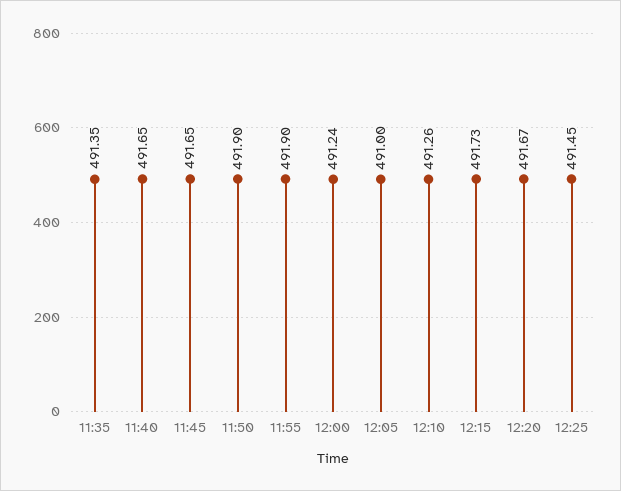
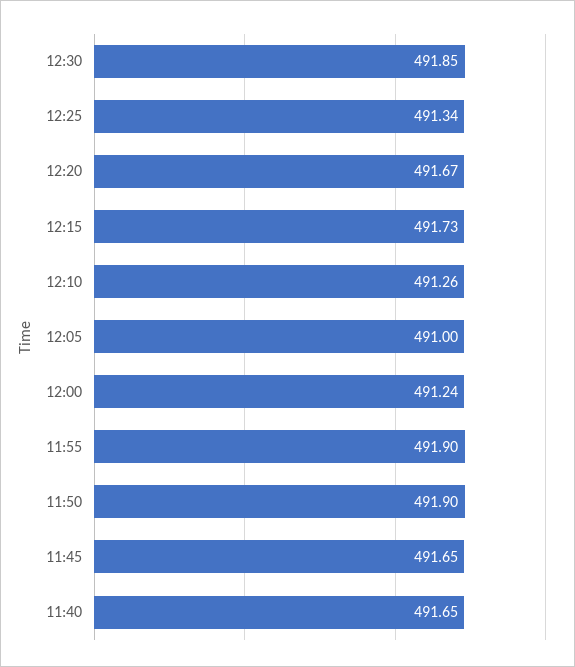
11:35: 491.35 -> none
12:25: 491.45 -> 491.34
12:30: none -> 491.85

